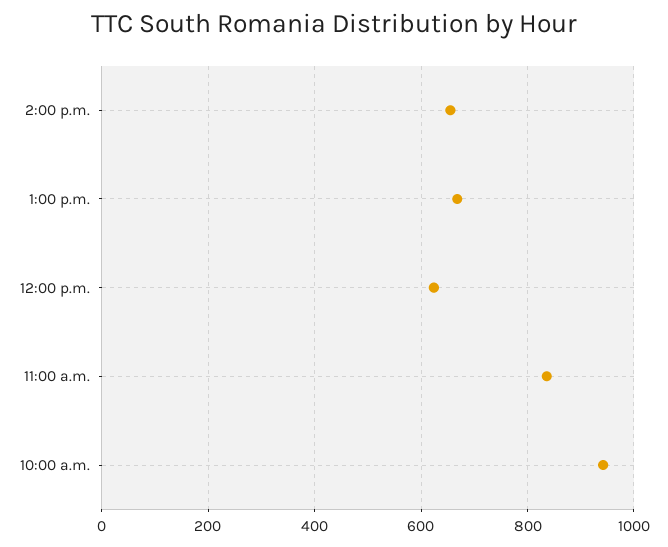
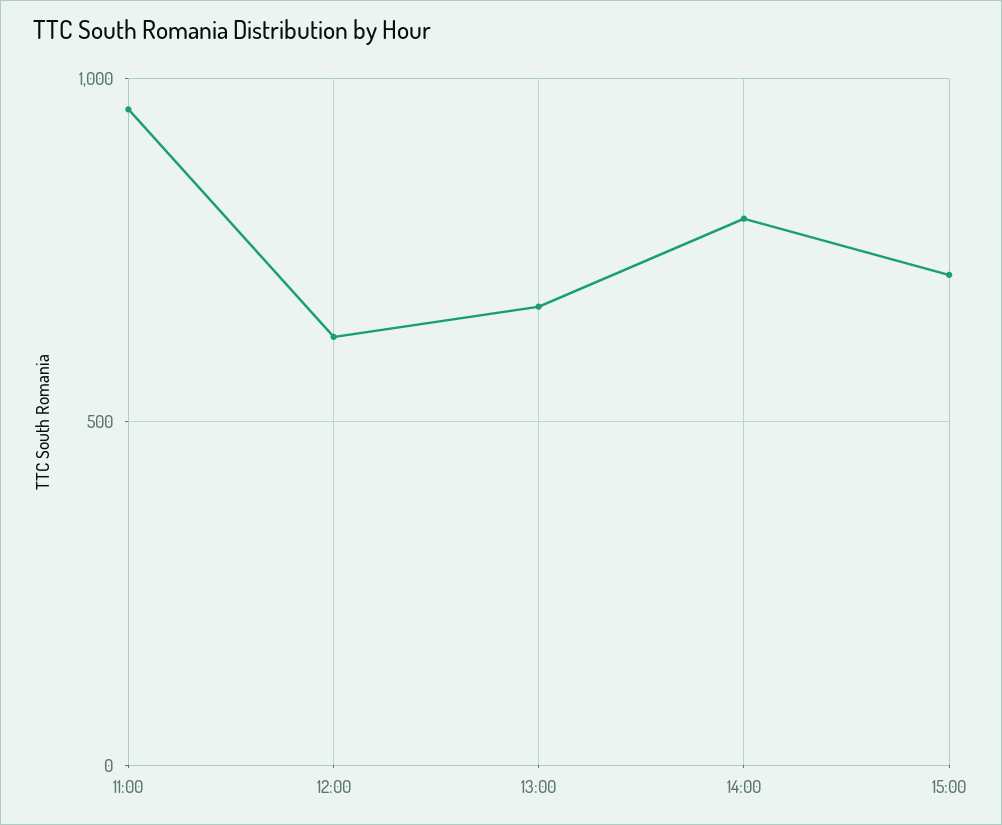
2:00 p.m.: 660 -> 800
11:00 a.m.: 840 -> 950
10:00 a.m.: 940 -> none
15:00: none -> 700

